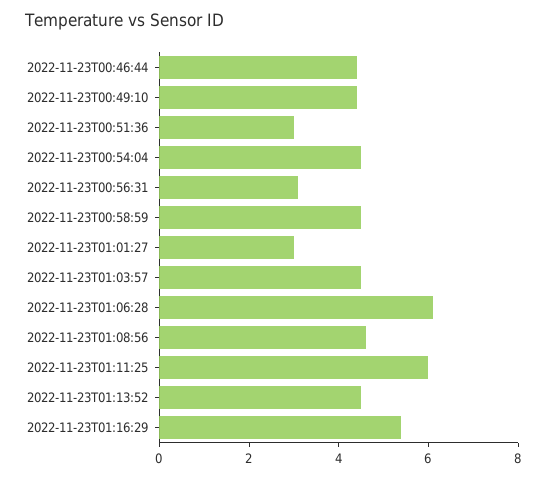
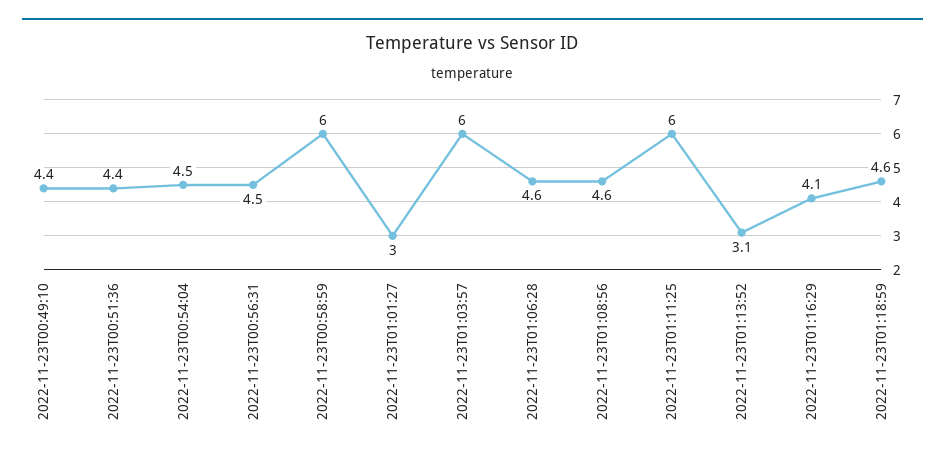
2022-11-23T00:46:44: 4.5 -> none
2022-11-23T00:51:36: 3 -> 4.4
2022-11-23T00:56:31: 3 -> 4.5
2022-11-23T00:58:59: 4.5 -> 6
2022-11-23T01:03:57: 4.5 -> 6
2022-11-23T01:06:28: 6 -> 4.6
2022-11-23T01:13:52: 4.5 -> 3.1
2022-11-23T01:16:29: 5.5 -> 4.1
2022-11-23T01:18:59: none -> 4.6

